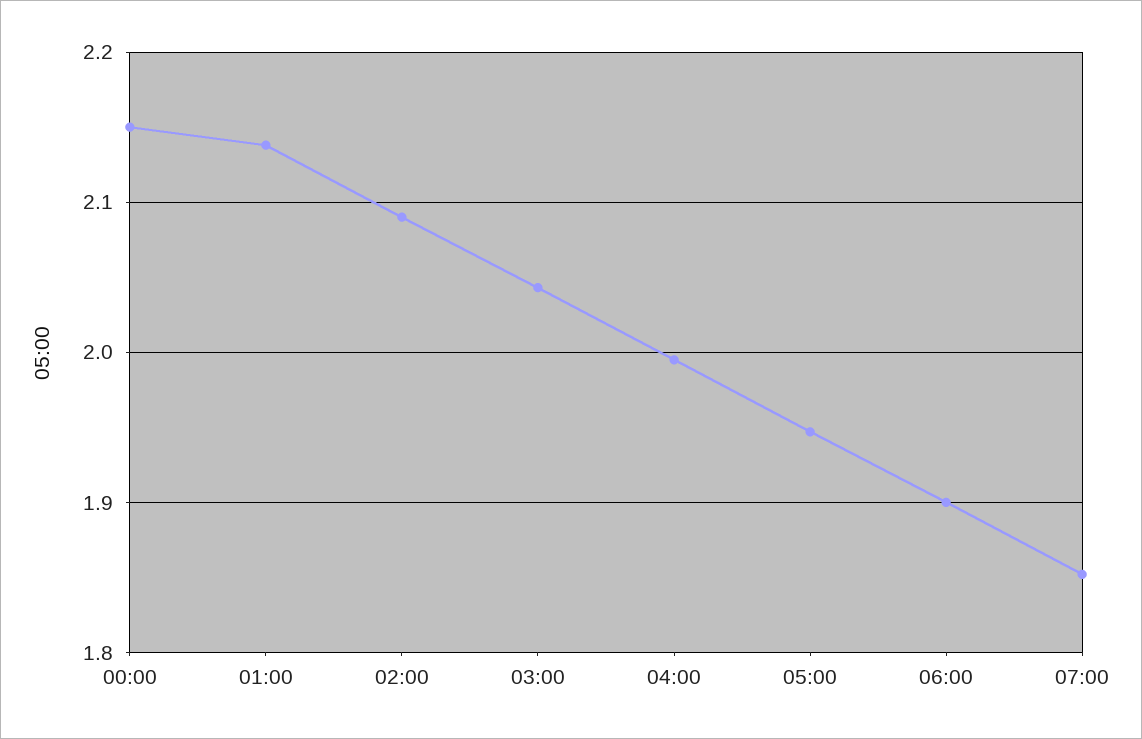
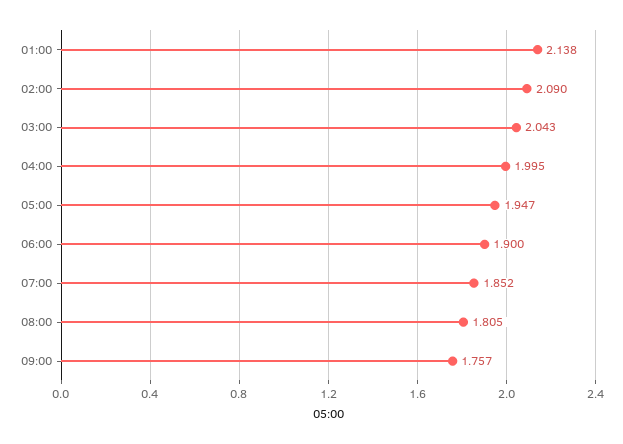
00:00: 2.15 -> none
08:00: none -> 1.805
09:00: none -> 1.757

